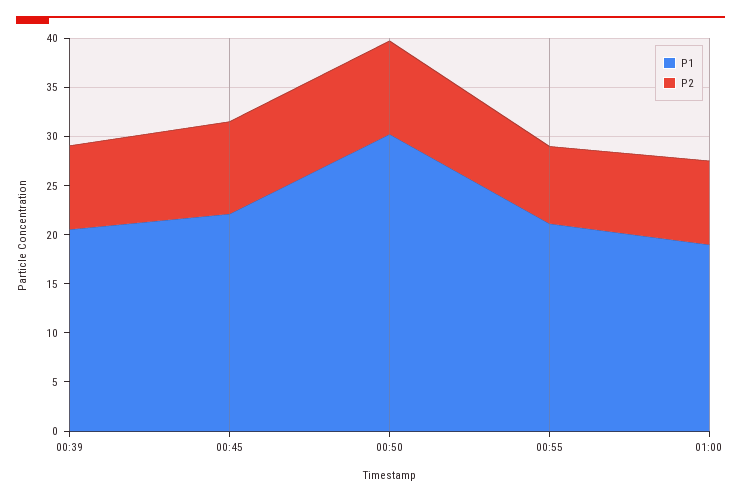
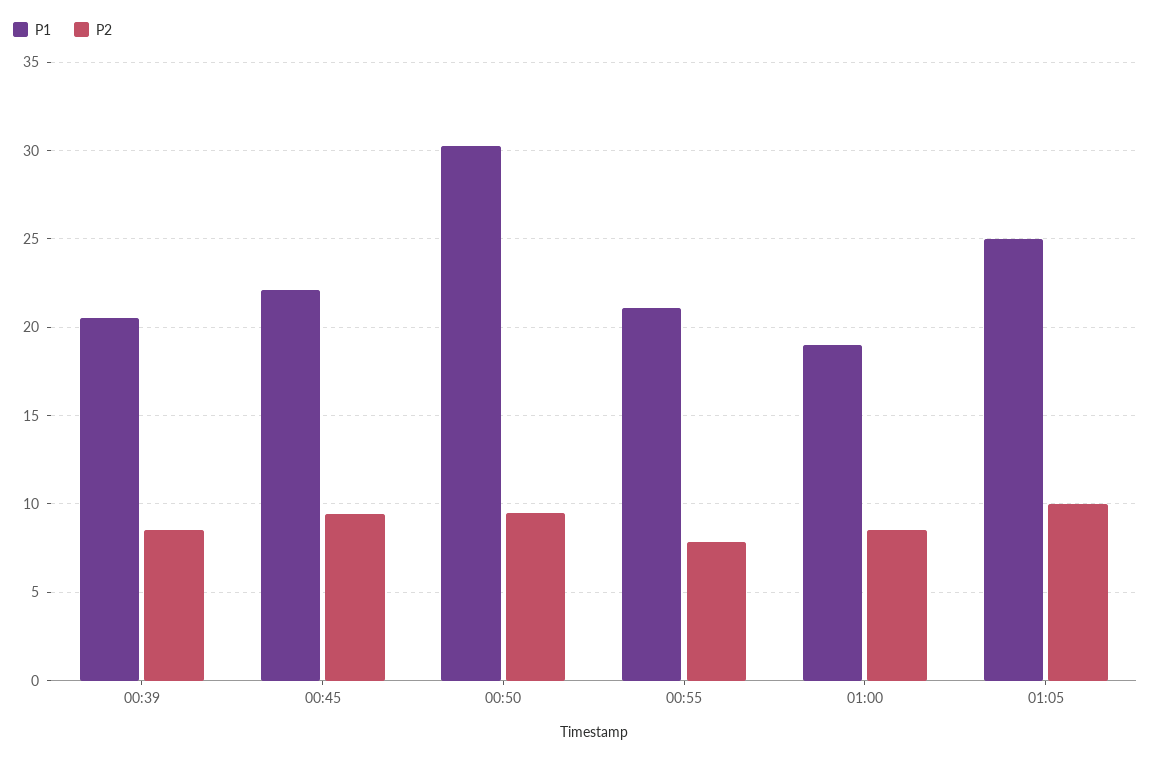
P1, 01:05: none -> 25
P2, 01:05: none -> 10

